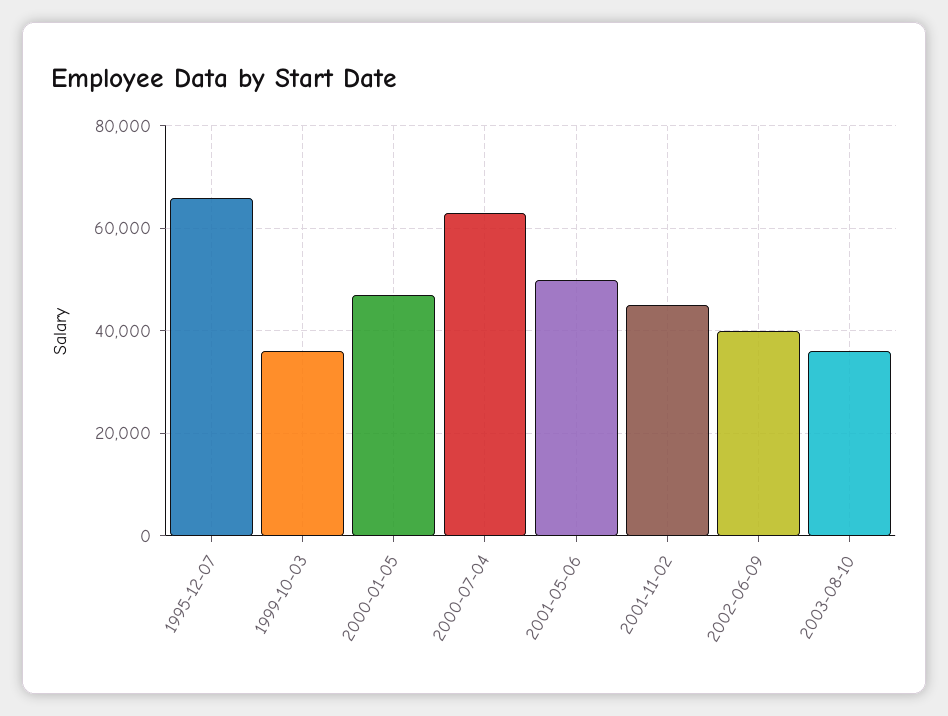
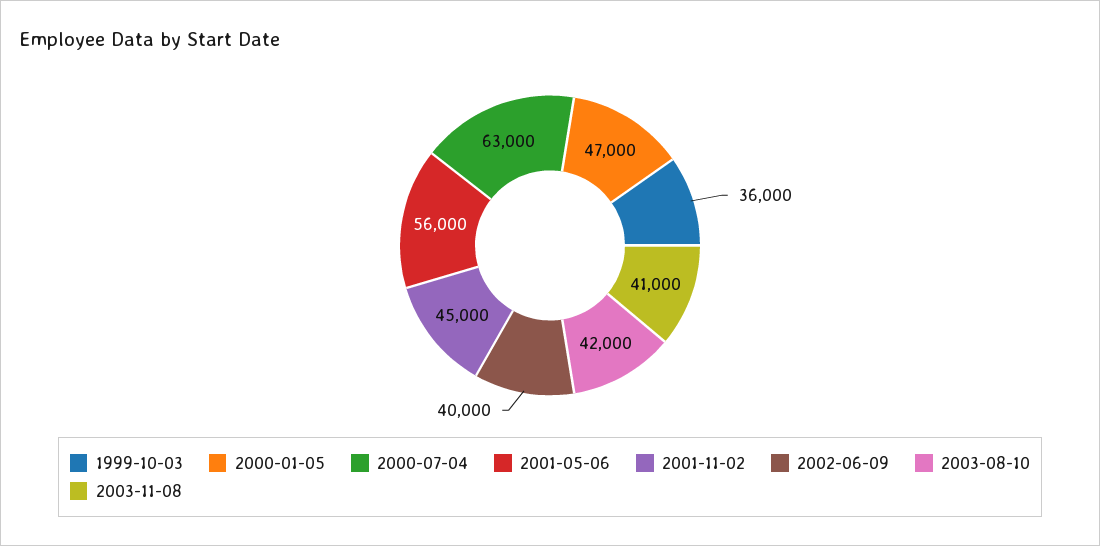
1995-12-07: 66000 -> none
2001-05-06: 50000 -> 56000
2003-08-10: 36000 -> 42000
2003-11-08: none -> 41000

